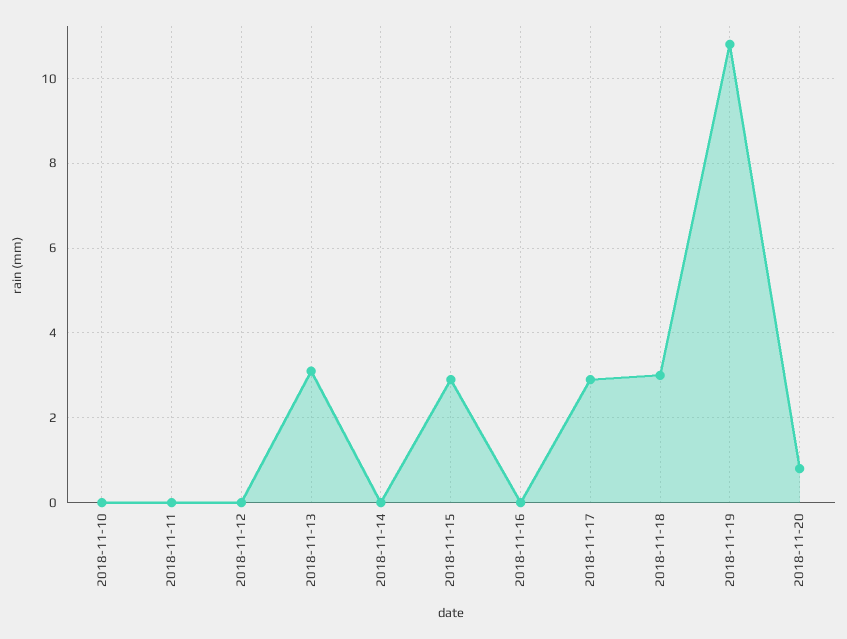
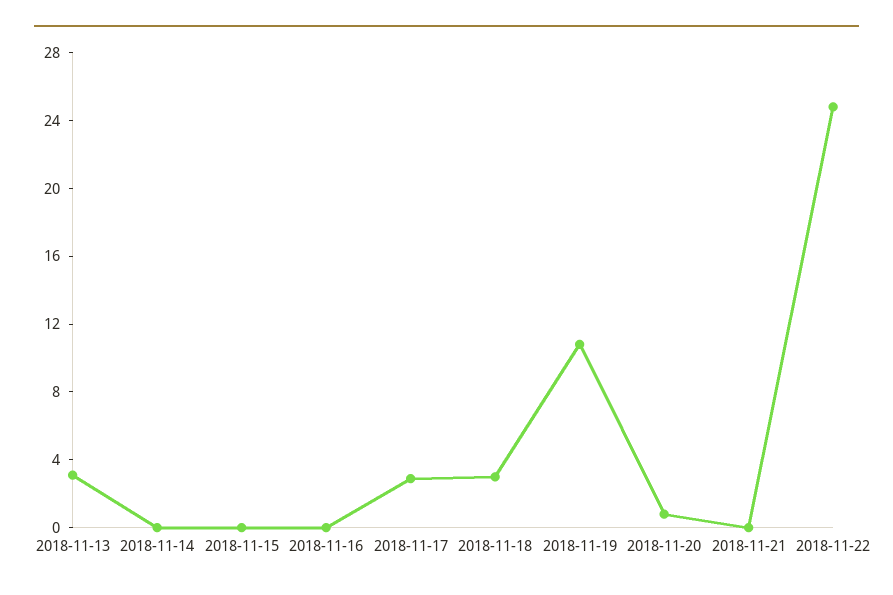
2018-11-10: 0 -> none
2018-11-11: 0 -> none
2018-11-12: 0 -> none
2018-11-15: 3 -> 0
2018-11-21: none -> 0
2018-11-22: none -> 25

